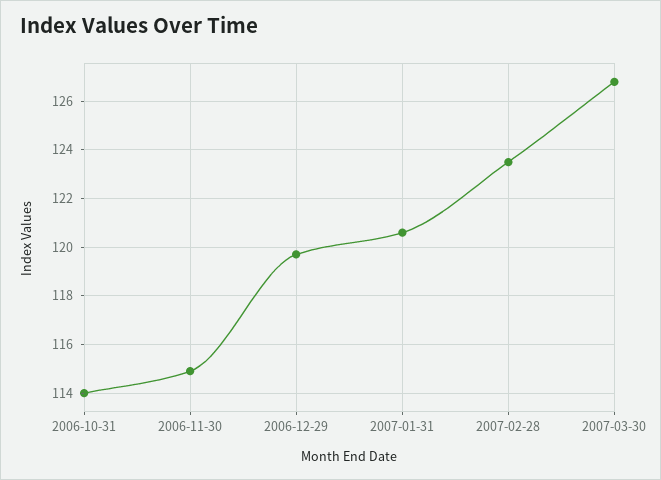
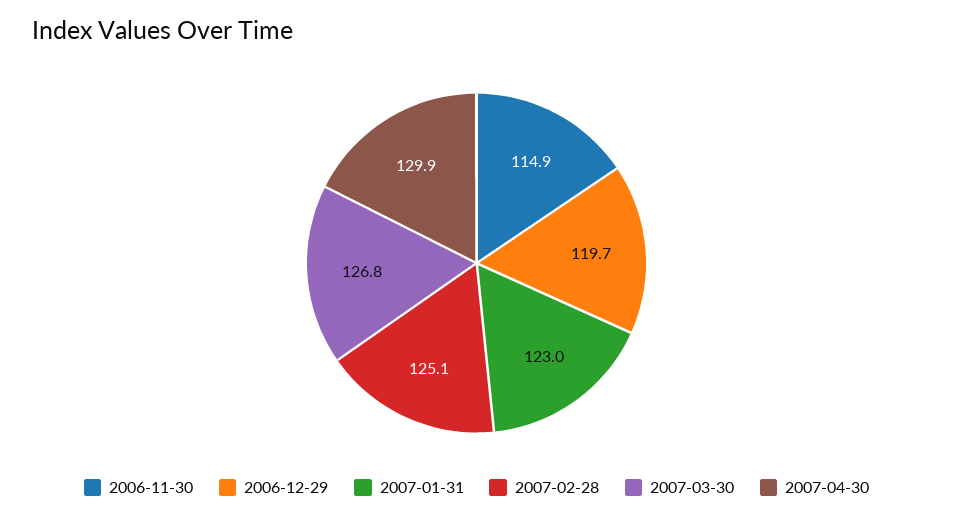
2006-10-31: 114 -> none
2007-01-31: 120.5 -> 123
2007-02-28: 123.5 -> 125.1
2007-04-30: none -> 129.9

